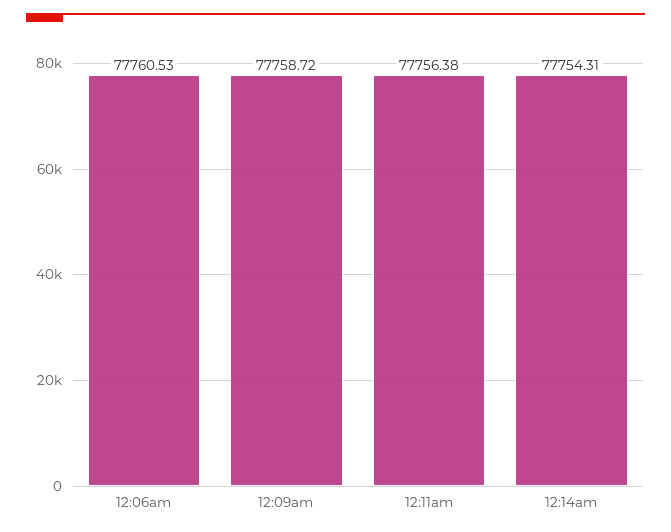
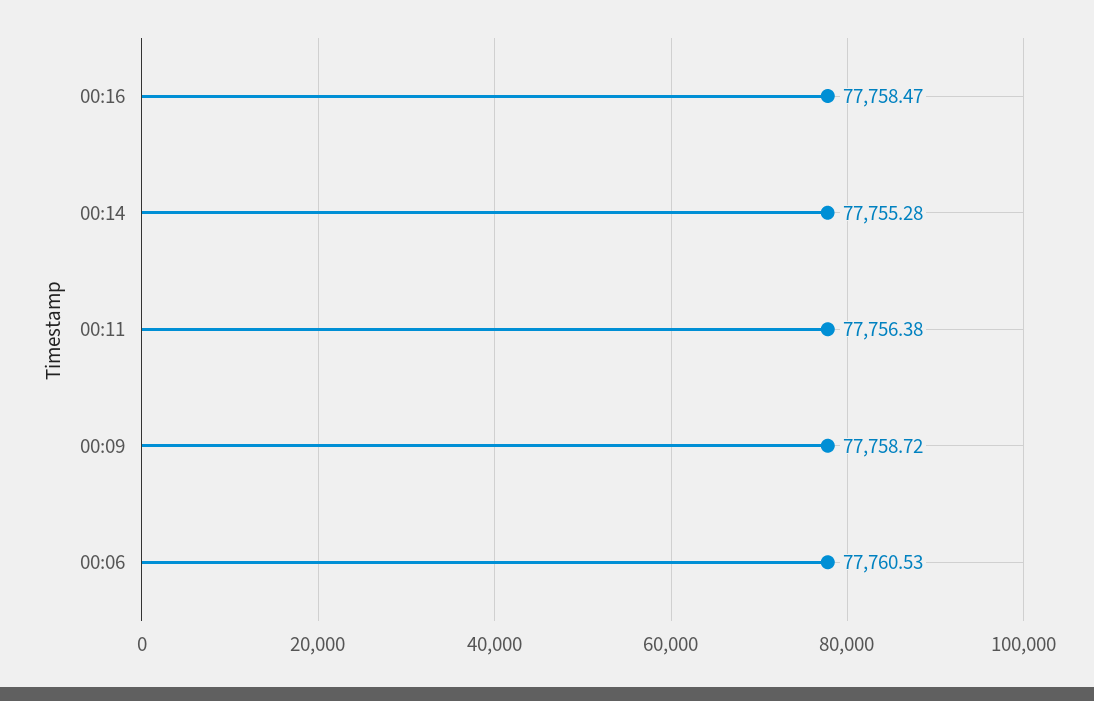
12:14am: 77754.31 -> 77755.28
00:16: none -> 77758.47

